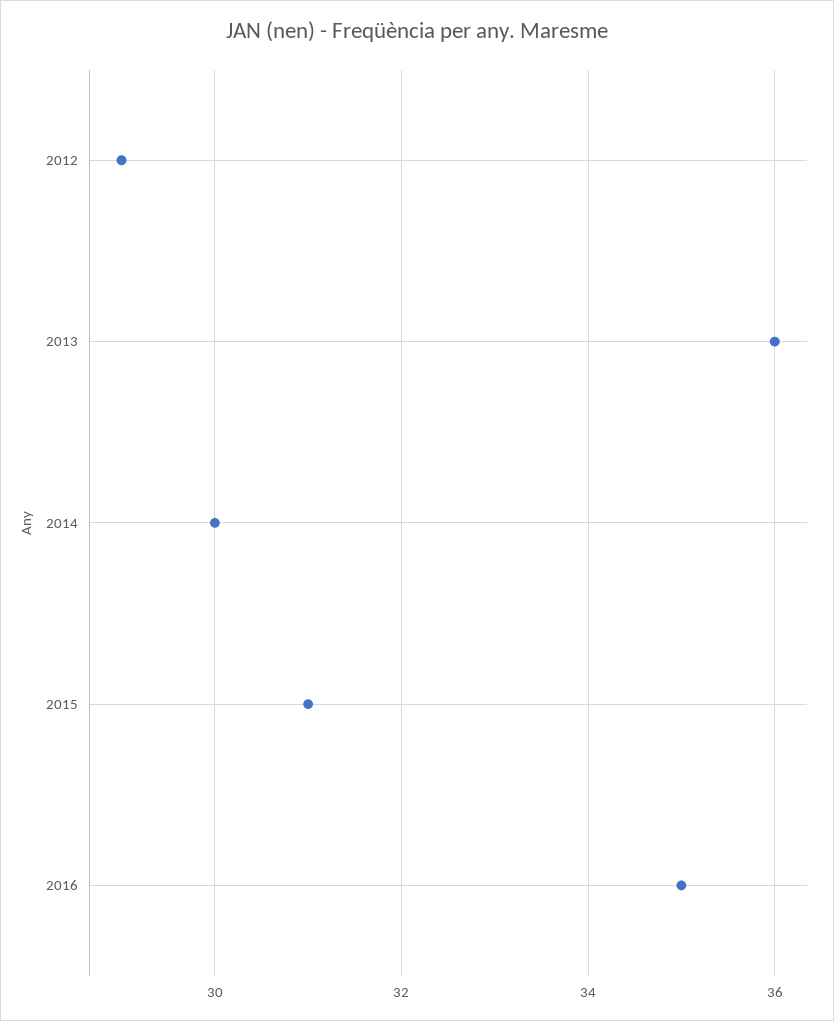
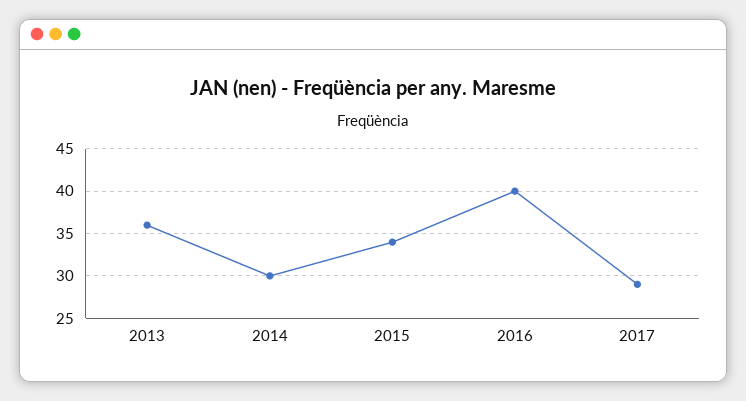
2012: 29 -> none
2015: 31 -> 34
2016: 35 -> 40
2017: none -> 29

